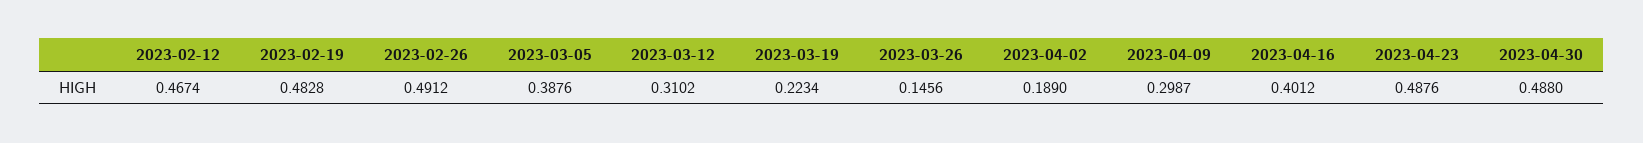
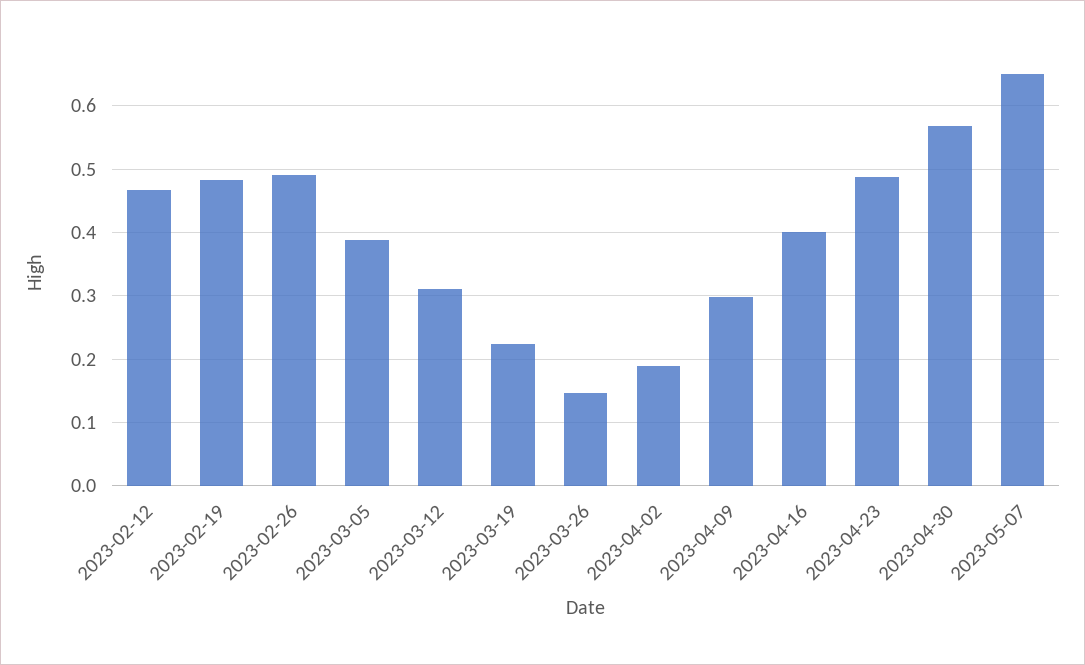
2023-04-30: 0.488 -> 0.57
2023-05-07: none -> 0.65

